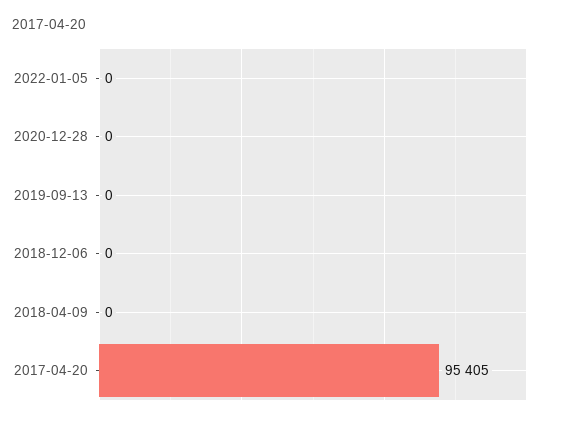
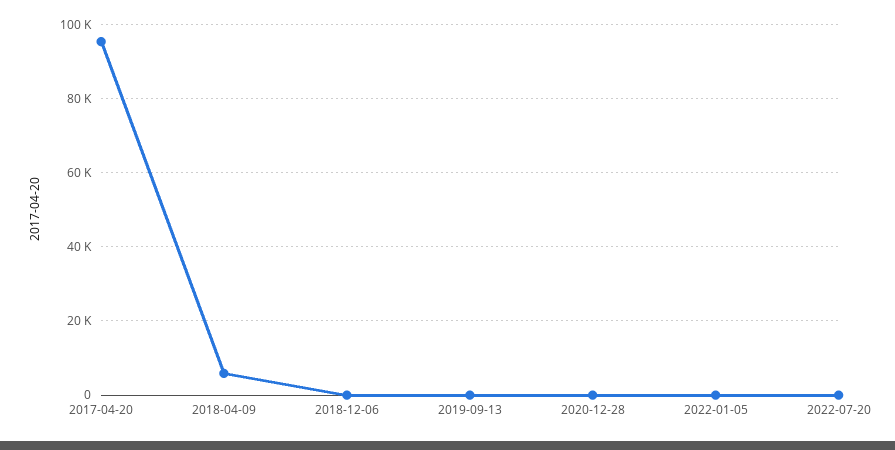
2018-04-09: 0 -> 6000
2022-07-20: none -> 0

